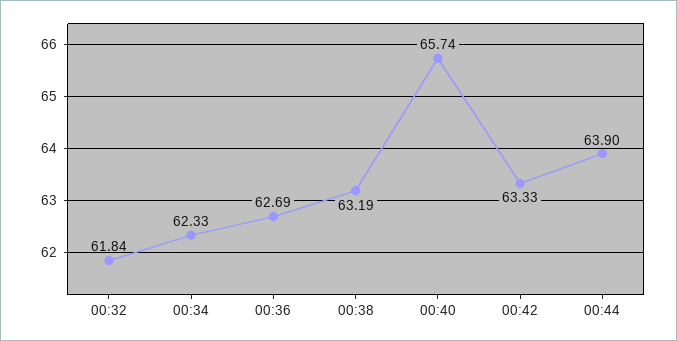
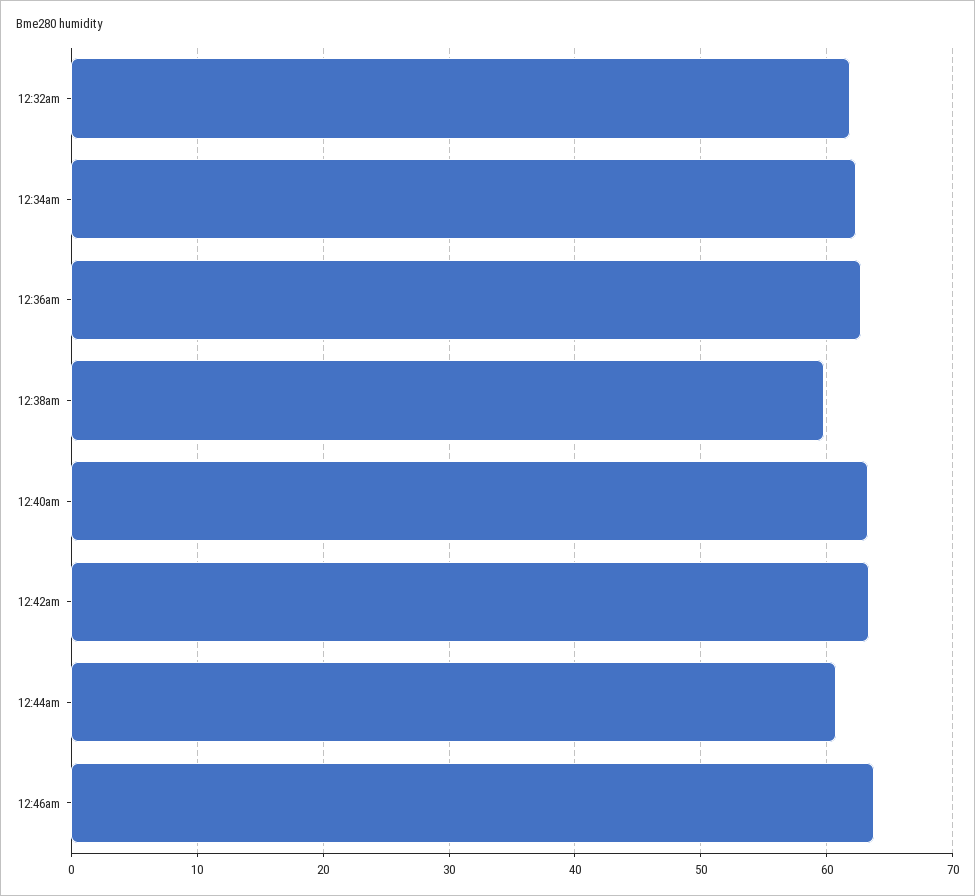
00:38: 63.19 -> 60
00:40: 65.74 -> 63
00:44: 63.9 -> 61
12:46am: none -> 64

